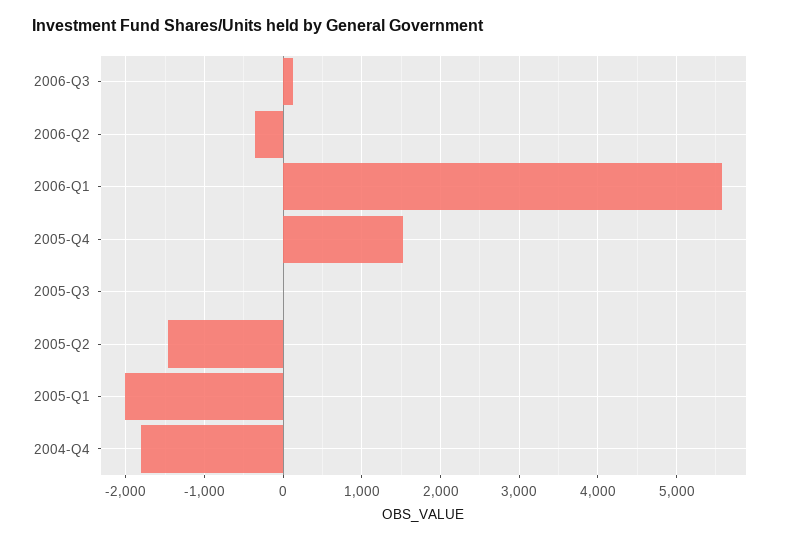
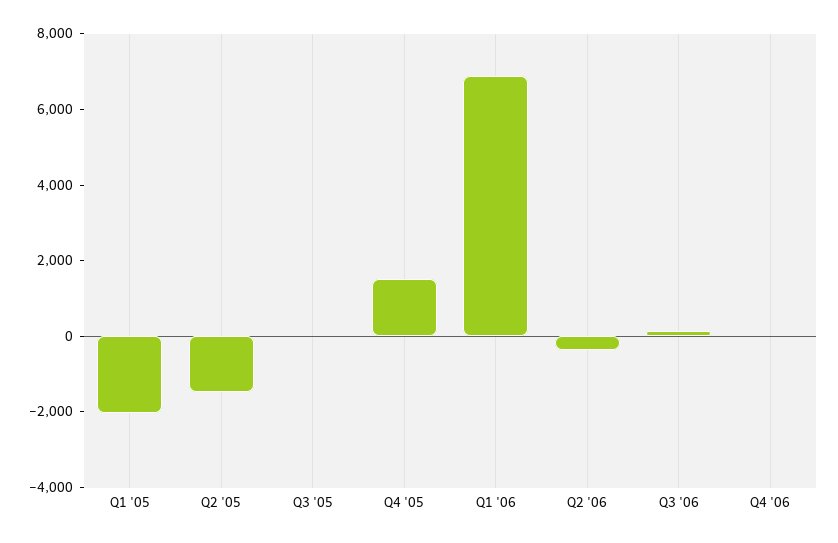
2006-Q1: 5600 -> 7000
2004-Q4: -1800 -> none
Q4 '06: none -> 0

